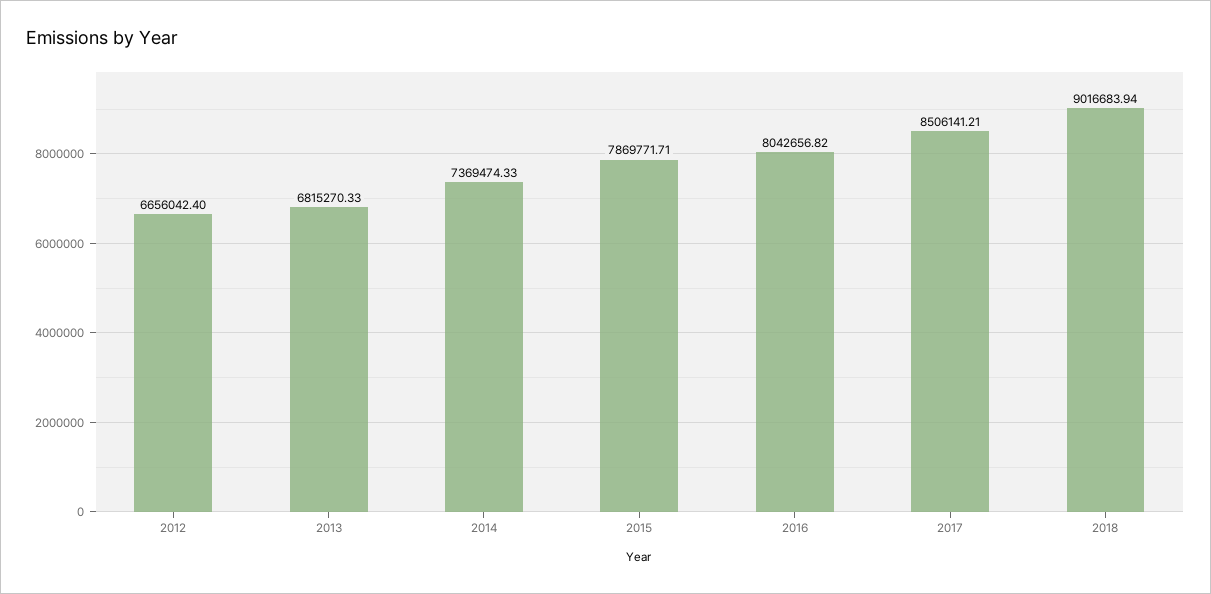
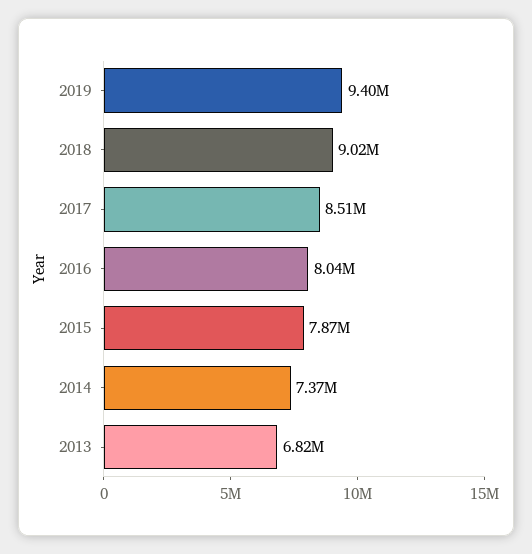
2012: 6656042.4 -> none
2019: none -> 9400000

